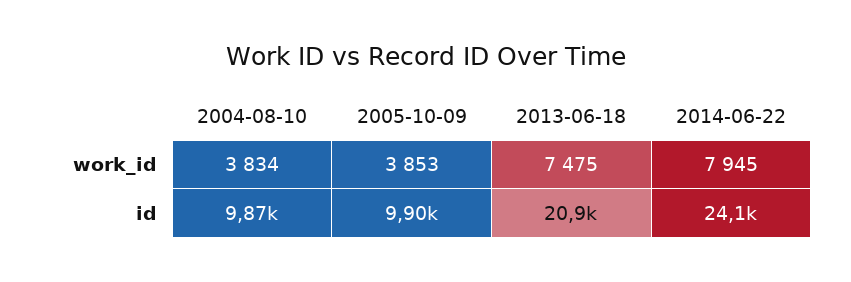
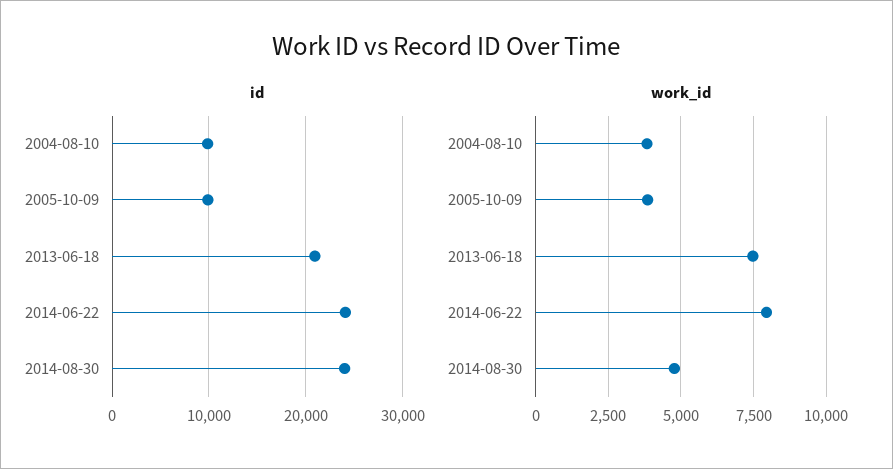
id, 2014-08-30: none -> 24000
work_id, 2014-08-30: none -> 4750

